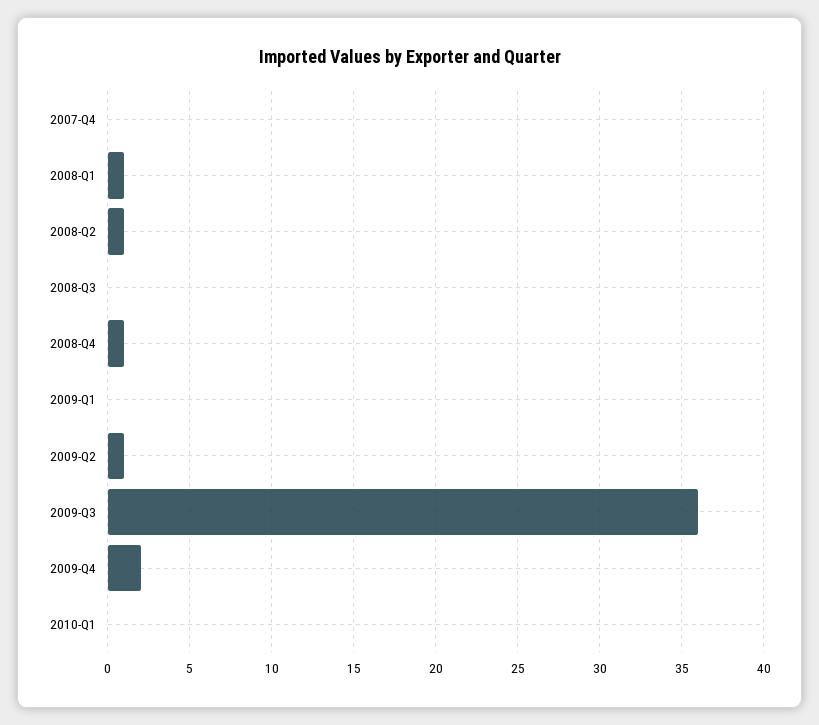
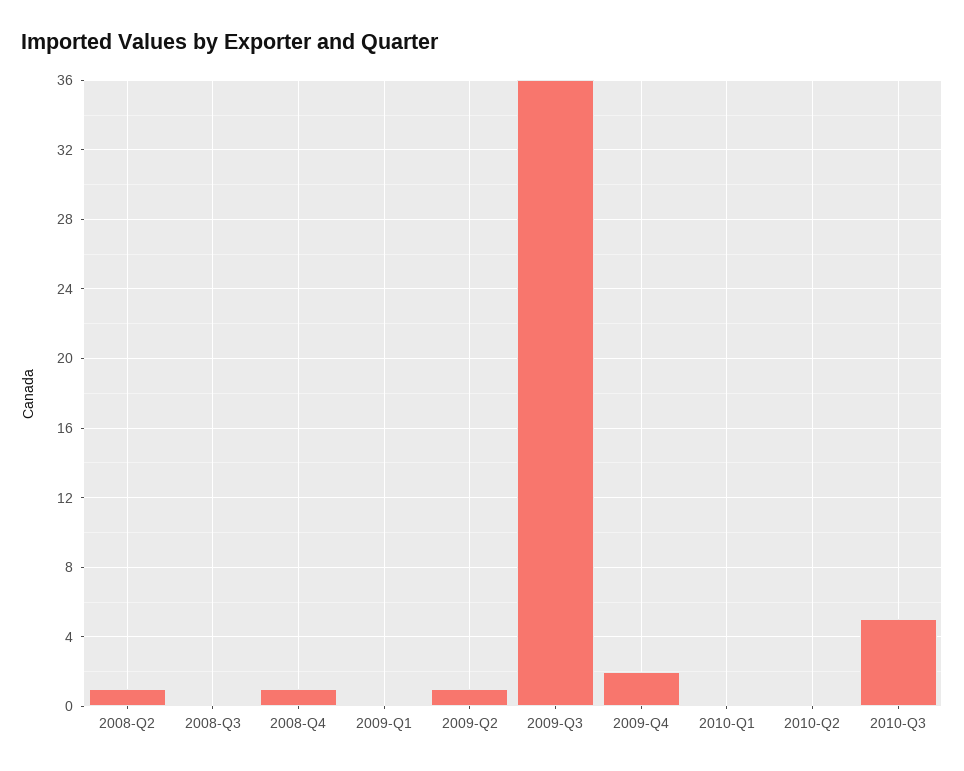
2007-Q4: 0 -> none
2008-Q1: 1 -> none
2010-Q2: none -> 0
2010-Q3: none -> 5

